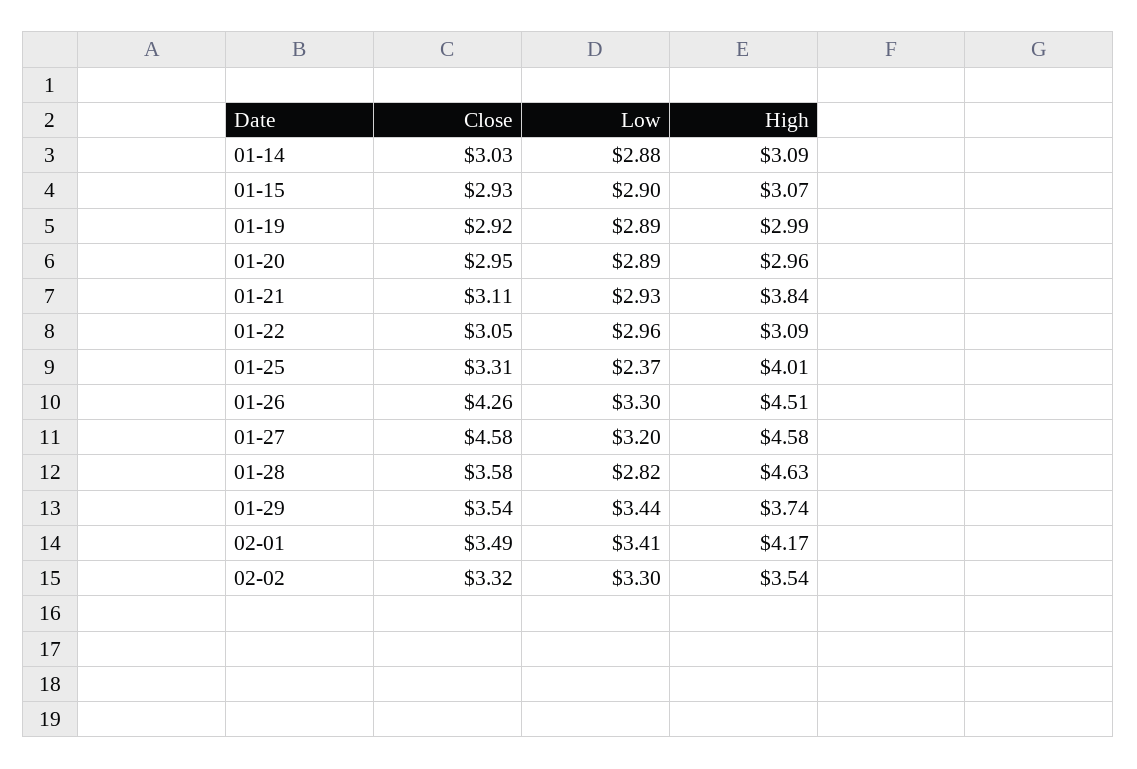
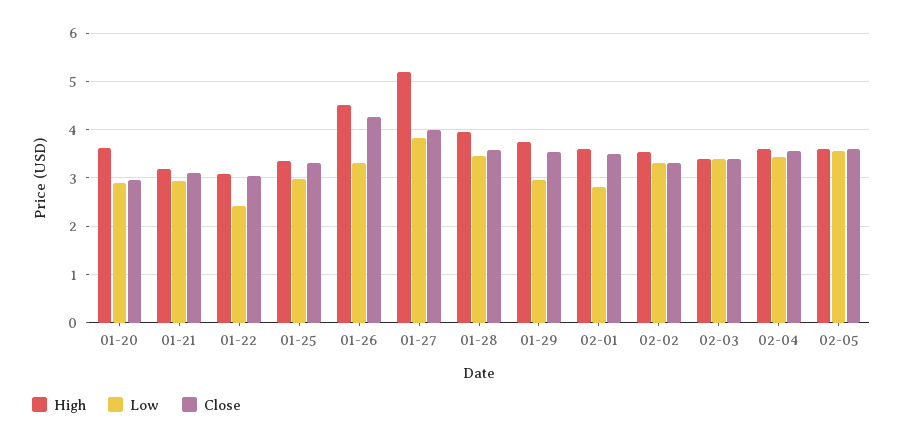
Close, 01-14: 3.03 -> none
Low, 01-14: 2.88 -> none
High, 01-14: 3.09 -> none
Close, 01-15: 2.93 -> none
Low, 01-15: 2.9 -> none
High, 01-15: 3.07 -> none
Close, 01-19: 2.92 -> none
Low, 01-19: 2.89 -> none
High, 01-19: 2.99 -> none
High, 01-20: 2.96 -> 3.6
High, 01-21: 3.84 -> 3.2
Low, 01-22: 2.96 -> 2.4
Low, 01-25: 2.37 -> 3
High, 01-25: 4.01 -> 3.4
Close, 01-27: 4.58 -> 4
Low, 01-27: 3.2 -> 3.8
High, 01-27: 4.58 -> 5.2
Low, 01-28: 2.82 -> 3.4
High, 01-28: 4.63 -> 4
Low, 01-29: 3.44 -> 3
Low, 02-01: 3.41 -> 2.8
High, 02-01: 4.17 -> 3.6
High, 02-03: none -> 3.4
Low, 02-03: none -> 3.4
Close, 02-03: none -> 3.4
High, 02-04: none -> 3.6
Low, 02-04: none -> 3.4
Close, 02-04: none -> 3.6
High, 02-05: none -> 3.6
Low, 02-05: none -> 3.6
Close, 02-05: none -> 3.6

